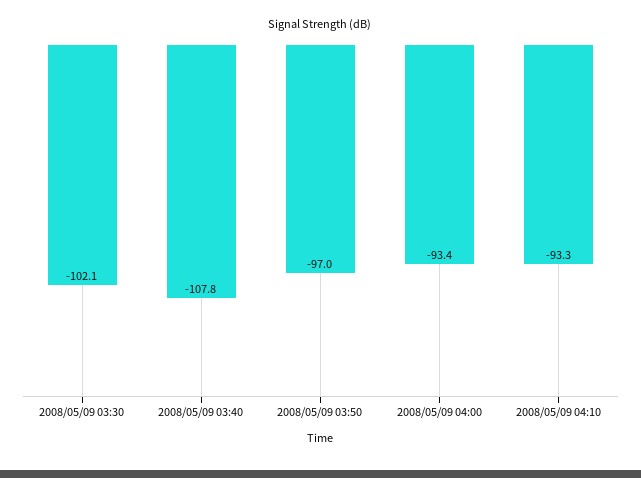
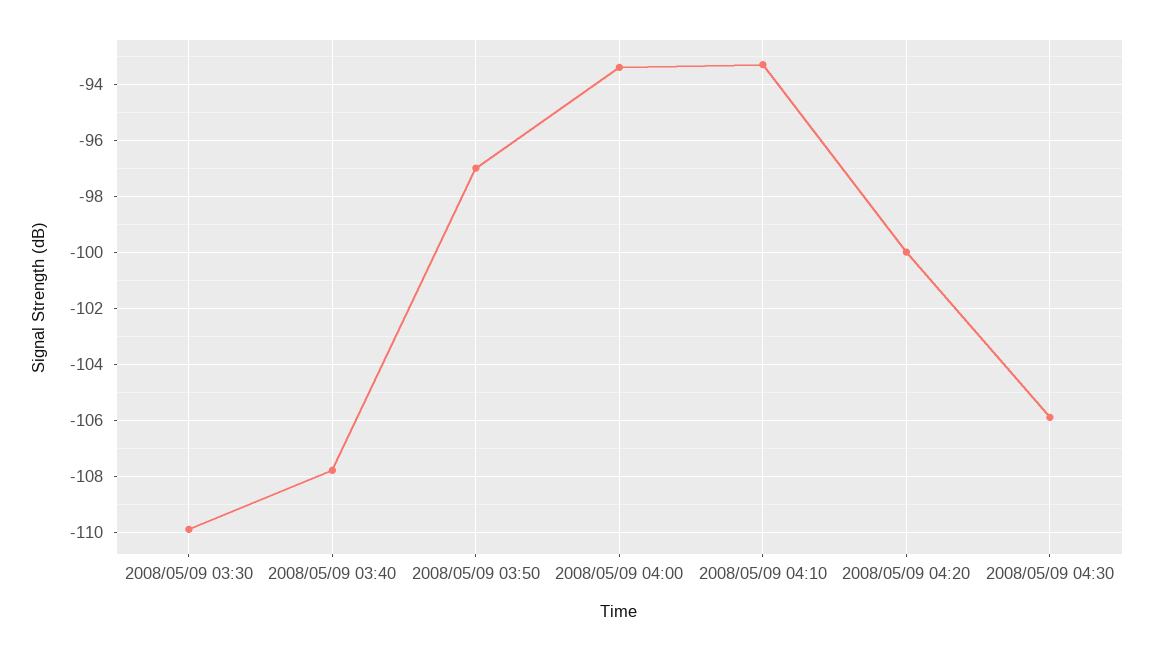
2008/05/09 03:30: -102.1 -> -110
2008/05/09 04:20: none -> -100
2008/05/09 04:30: none -> -106

